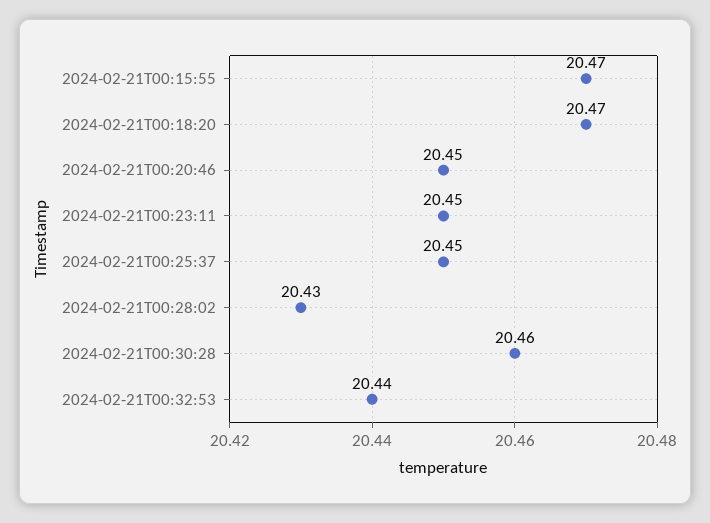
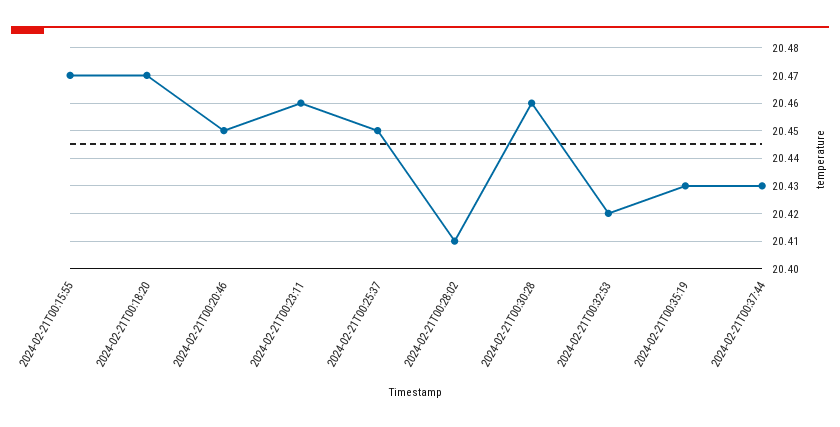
2024-02-21T00:23:11: 20.45 -> 20.46
2024-02-21T00:28:02: 20.43 -> 20.41
2024-02-21T00:32:53: 20.44 -> 20.42
2024-02-21T00:35:19: none -> 20.43
2024-02-21T00:37:44: none -> 20.43

